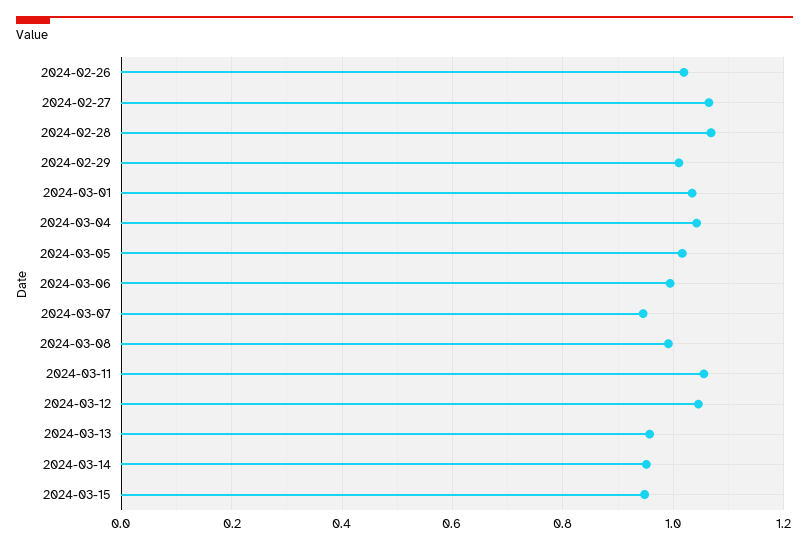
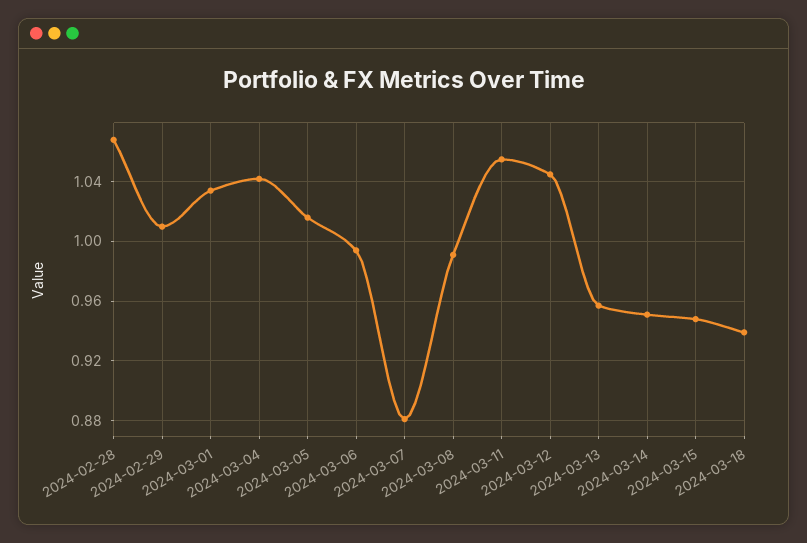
2024-02-26: 1.02 -> none
2024-02-27: 1.06 -> none
2024-03-07: 0.94 -> 0.88
2024-03-18: none -> 0.94

